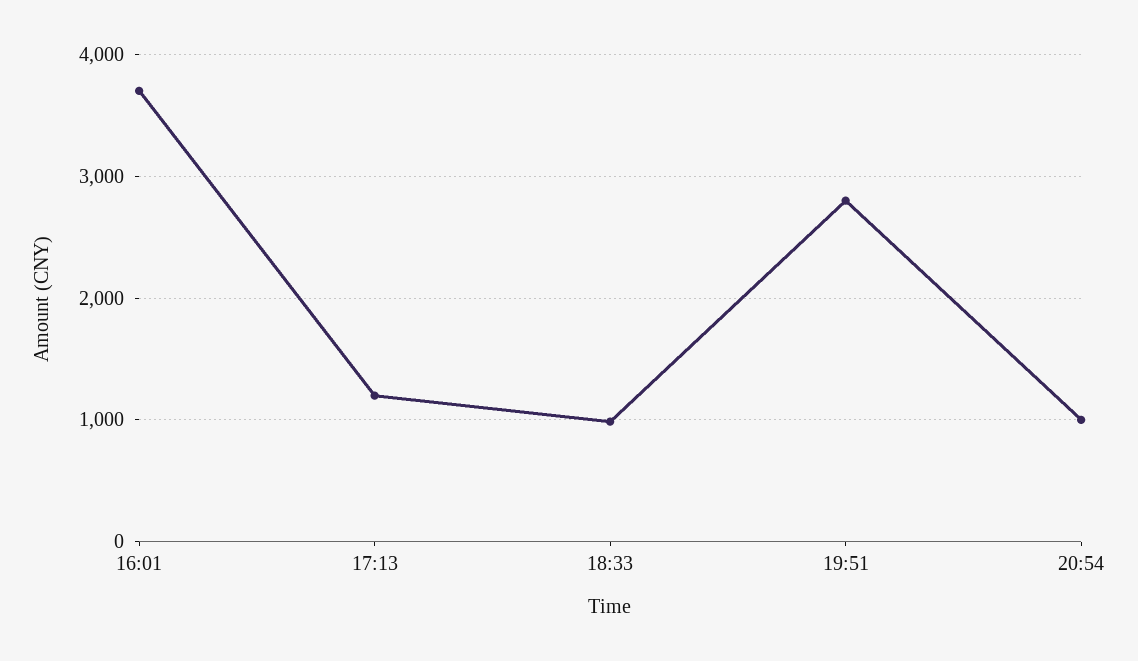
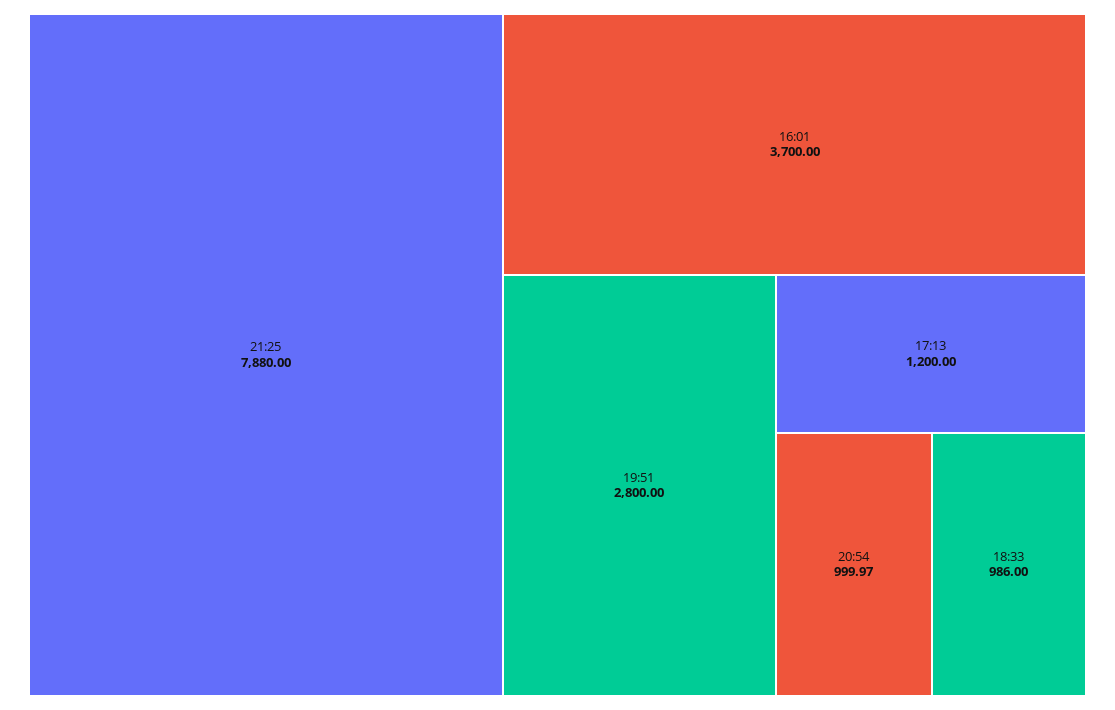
21:25: none -> 7880

